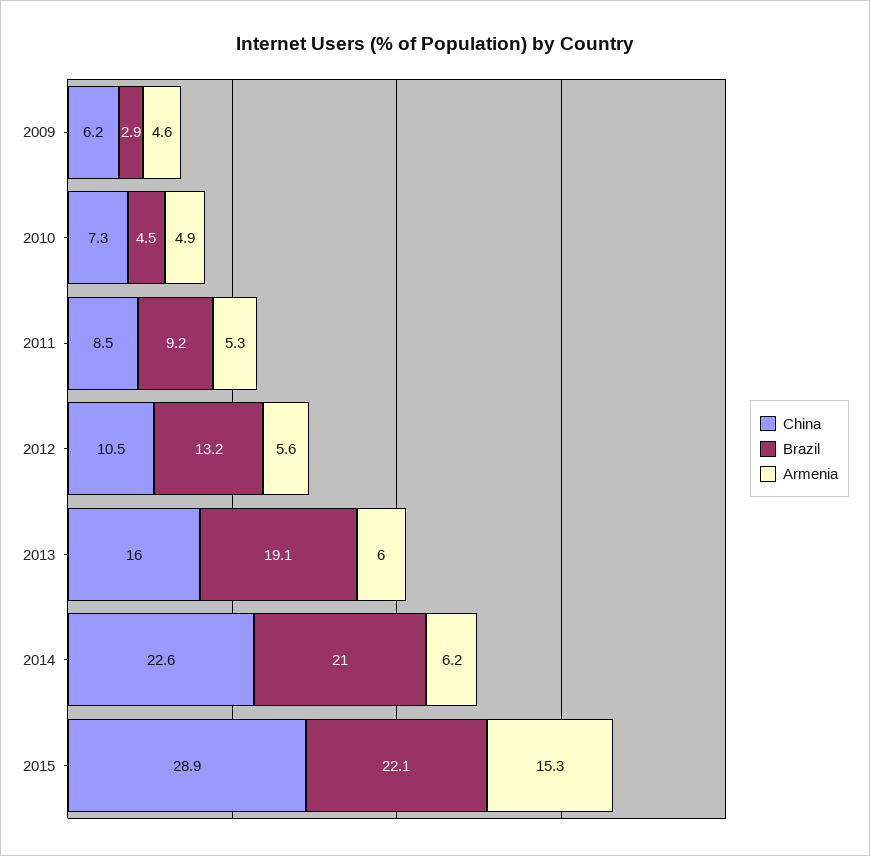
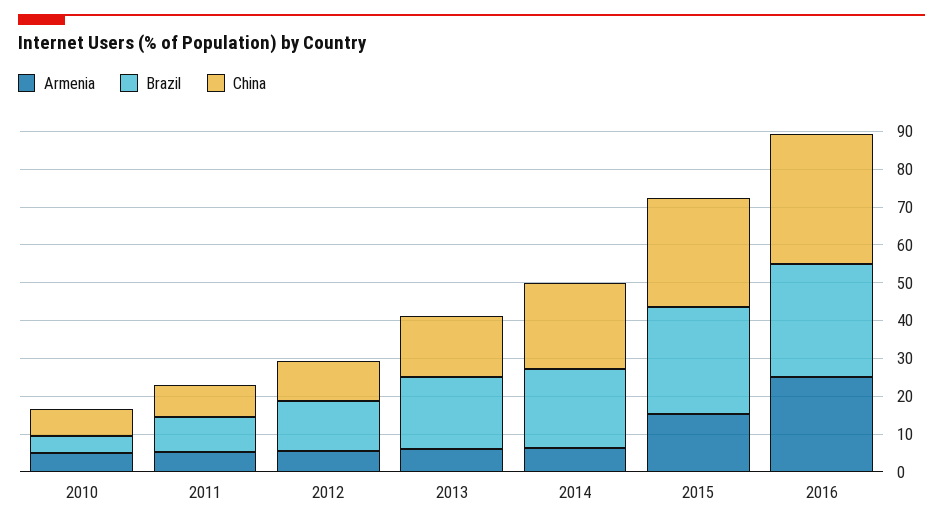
China, 2009: 6.2 -> none
Brazil, 2009: 2.9 -> none
Armenia, 2009: 4.6 -> none
Brazil, 2015: 22.1 -> 27.5
Armenia, 2016: none -> 25
Brazil, 2016: none -> 30
China, 2016: none -> 35

